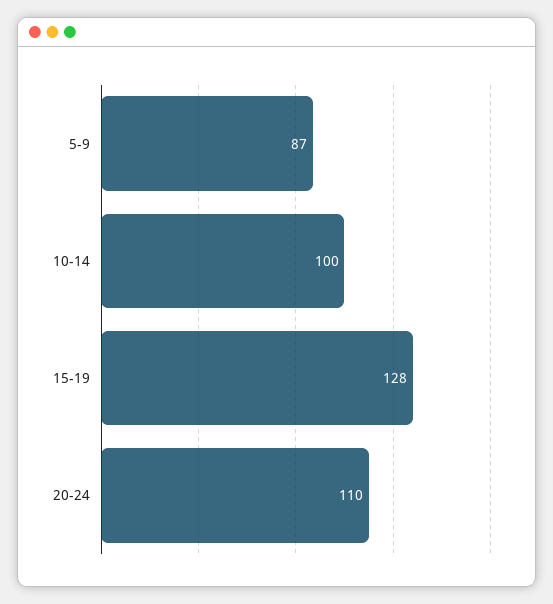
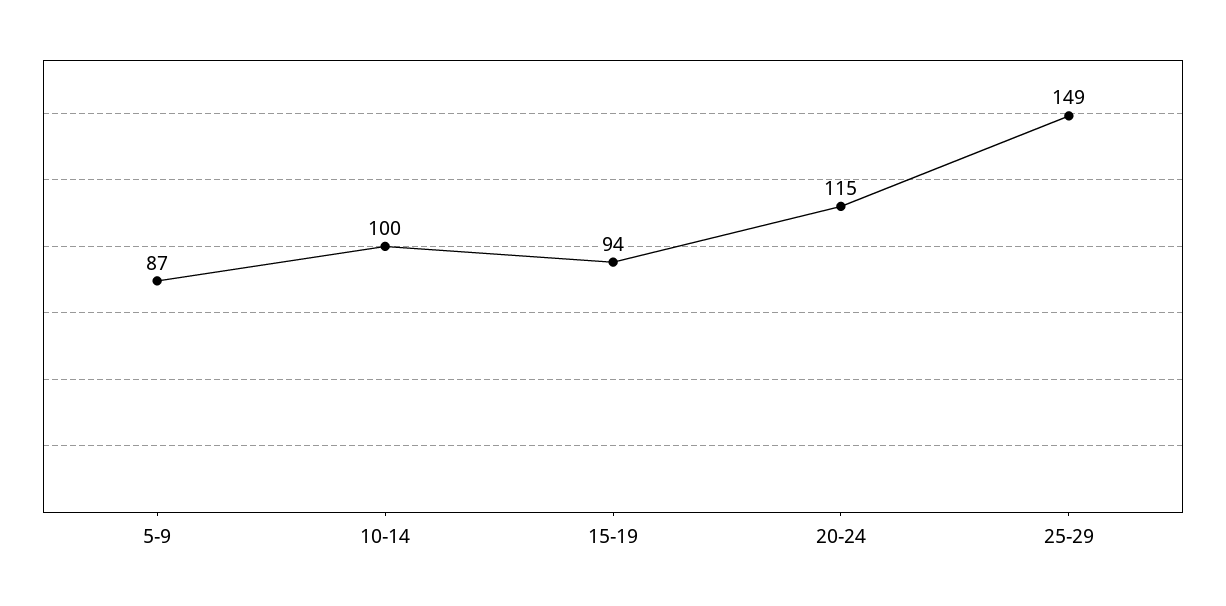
15-19: 128 -> 94
20-24: 110 -> 115
25-29: none -> 149

